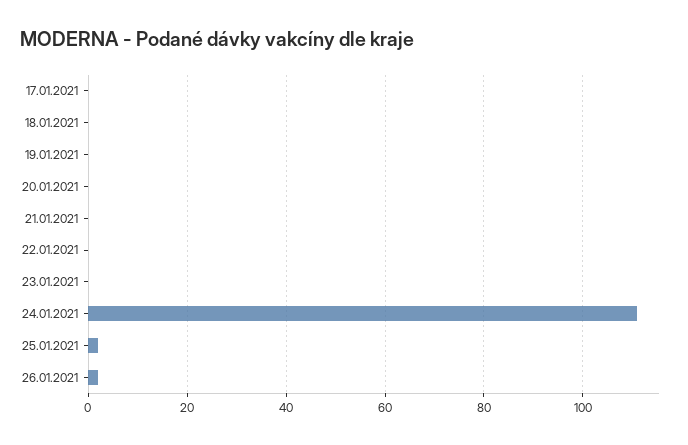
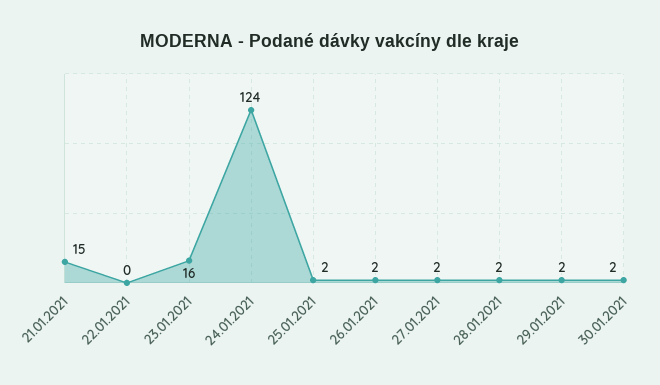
17.01.2021: 0 -> none
18.01.2021: 0 -> none
19.01.2021: 0 -> none
20.01.2021: 0 -> none
21.01.2021: 0 -> 15
23.01.2021: 0 -> 16
24.01.2021: 110 -> 124
27.01.2021: none -> 2
28.01.2021: none -> 2
29.01.2021: none -> 2
30.01.2021: none -> 2

